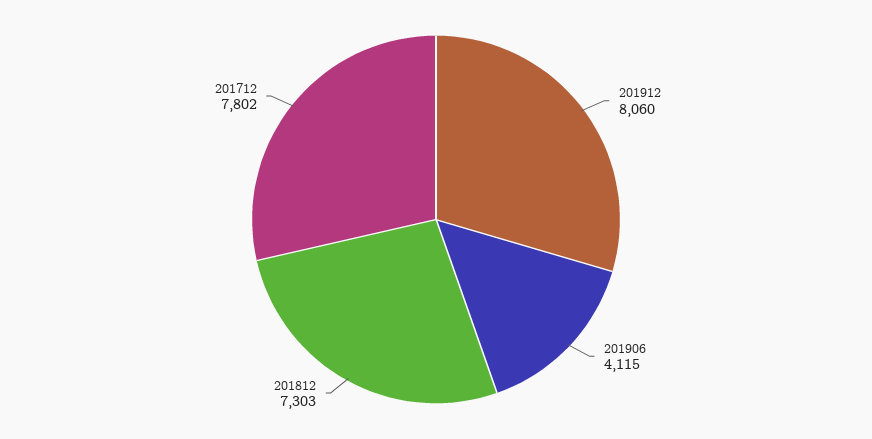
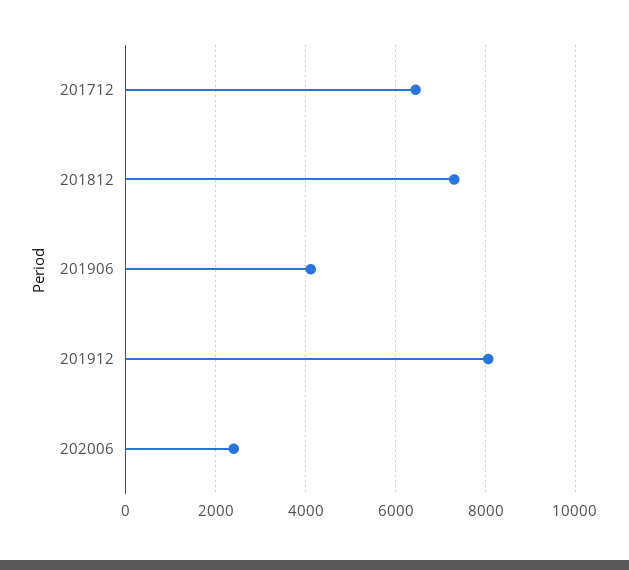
201712: 7802 -> 6400
202006: none -> 2400

